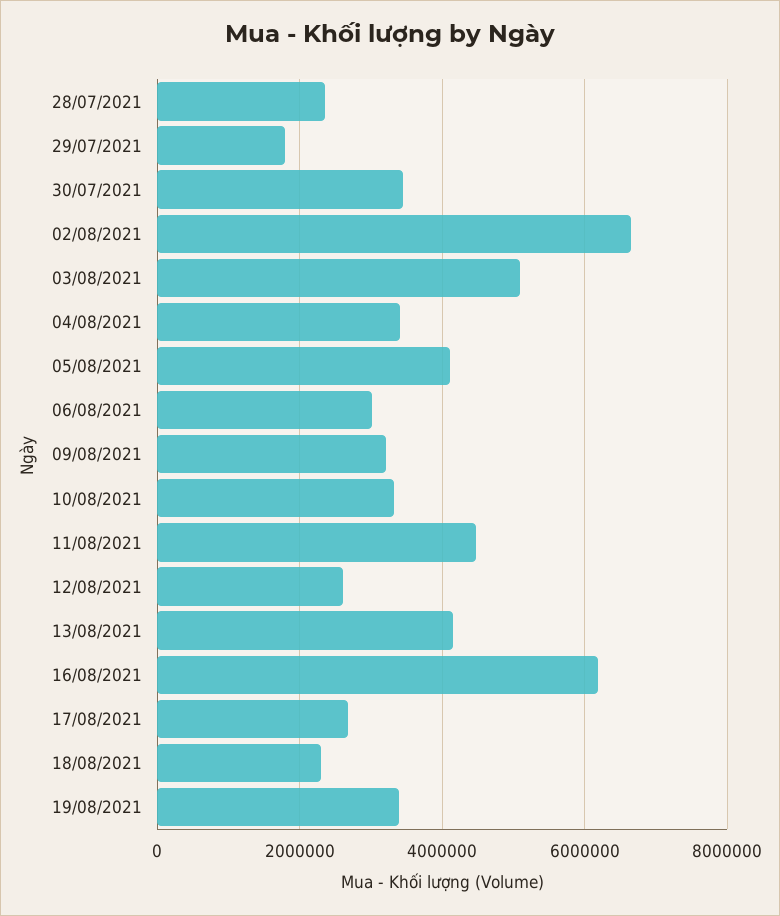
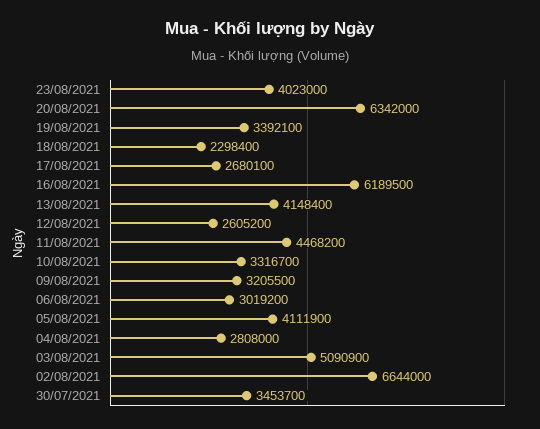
28/07/2021: 2400000 -> none
29/07/2021: 1800000 -> none
04/08/2021: 3400000 -> 2808000
23/08/2021: none -> 4023000
20/08/2021: none -> 6342000

